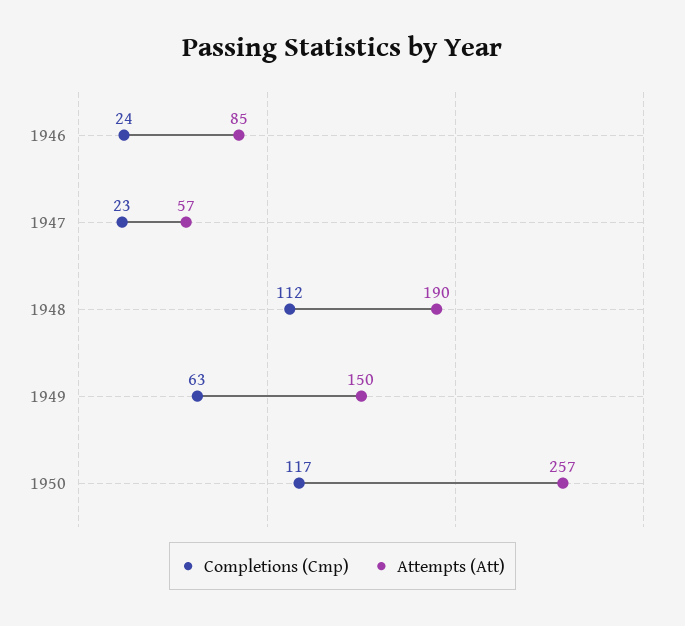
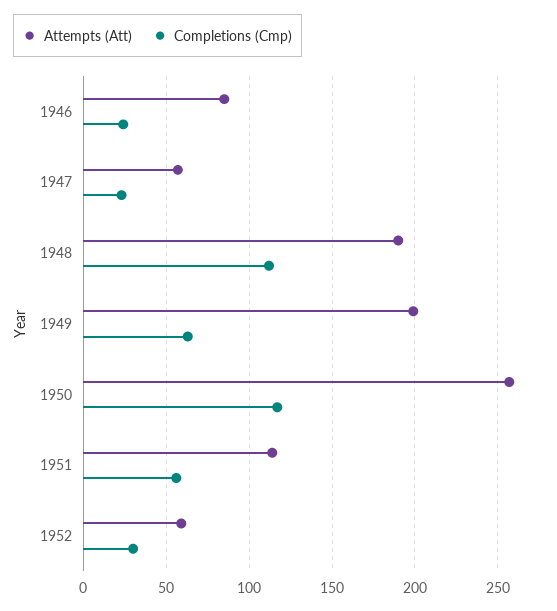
Attempts (Att), 1949: 150 -> 200
Attempts (Att), 1951: none -> 115
Completions (Cmp), 1951: none -> 55
Attempts (Att), 1952: none -> 60
Completions (Cmp), 1952: none -> 30

